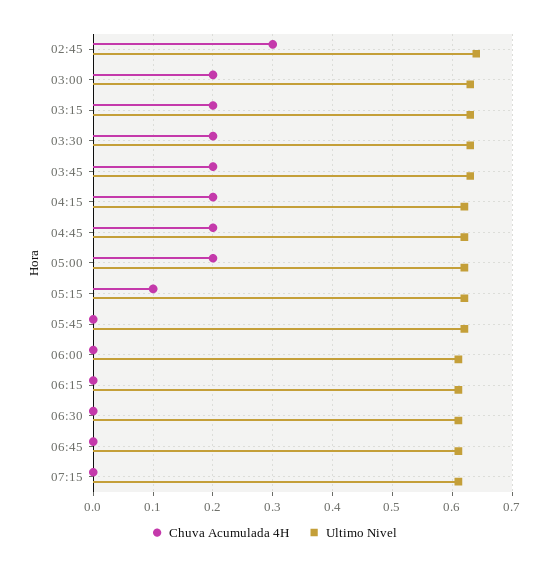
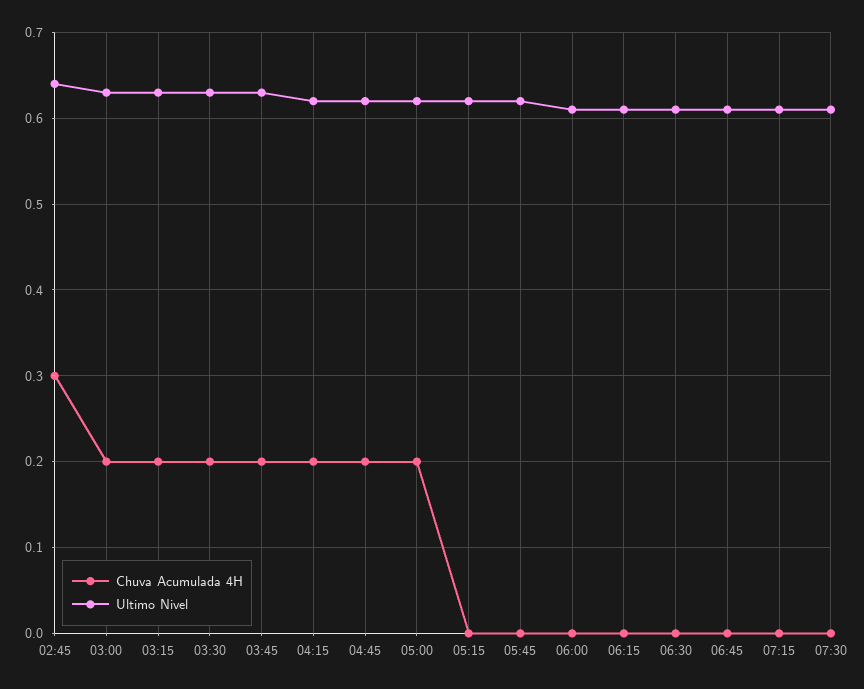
Chuva Acumulada 4H, 05:15: 0.1 -> 0
Chuva Acumulada 4H, 07:30: none -> 0
Ultimo Nivel, 07:30: none -> 0.61

